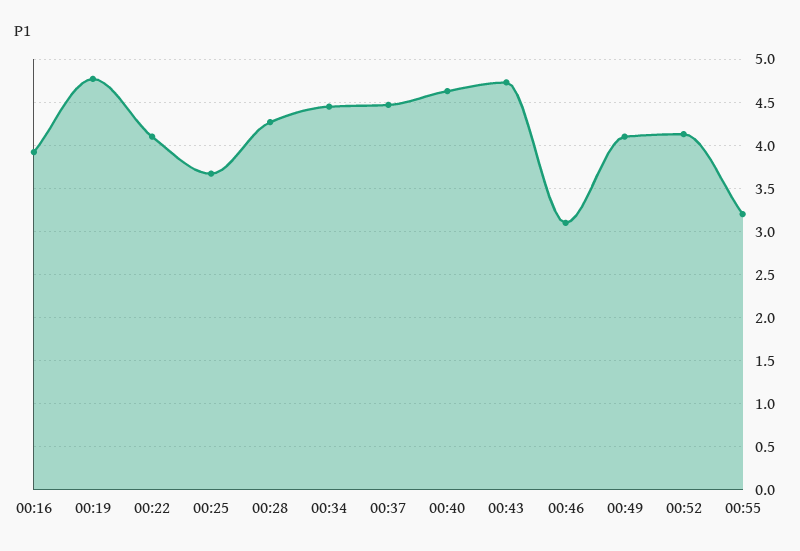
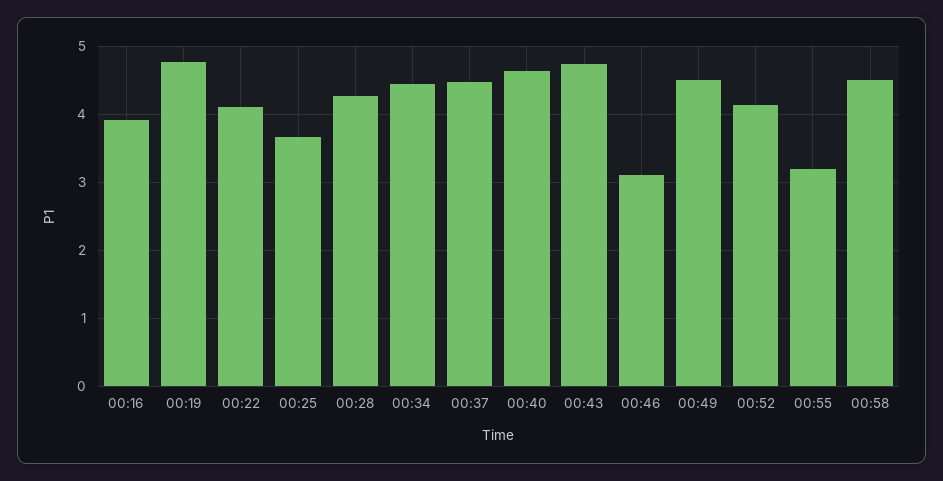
00:49: 4.1 -> 4.5
00:58: none -> 4.5

